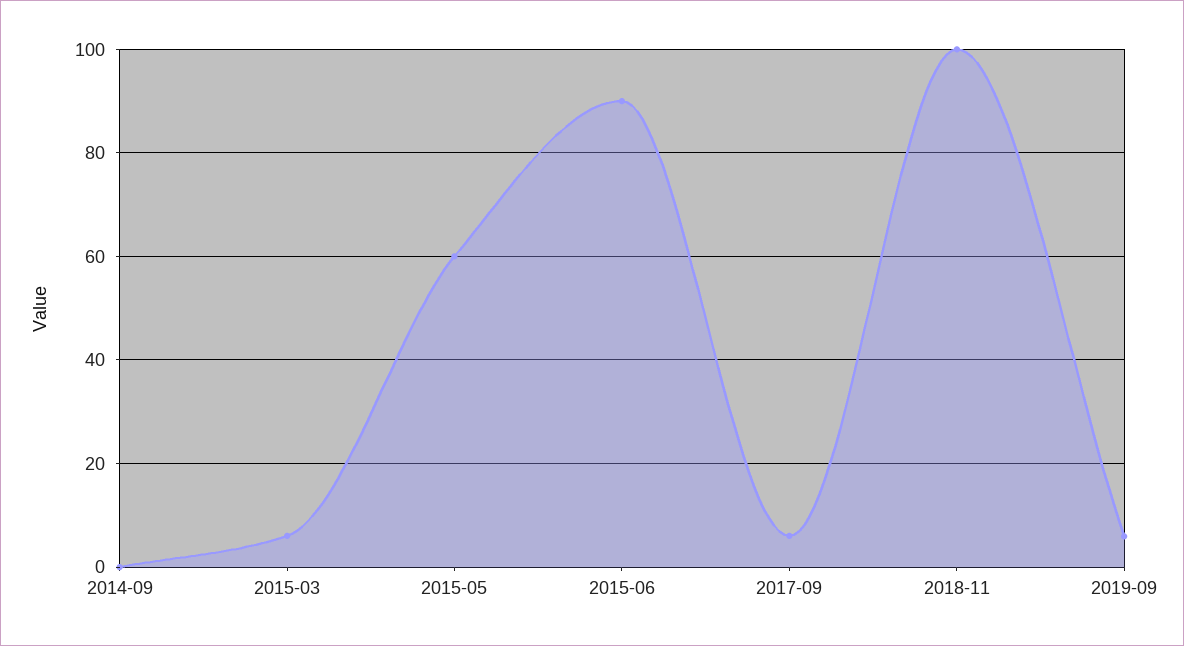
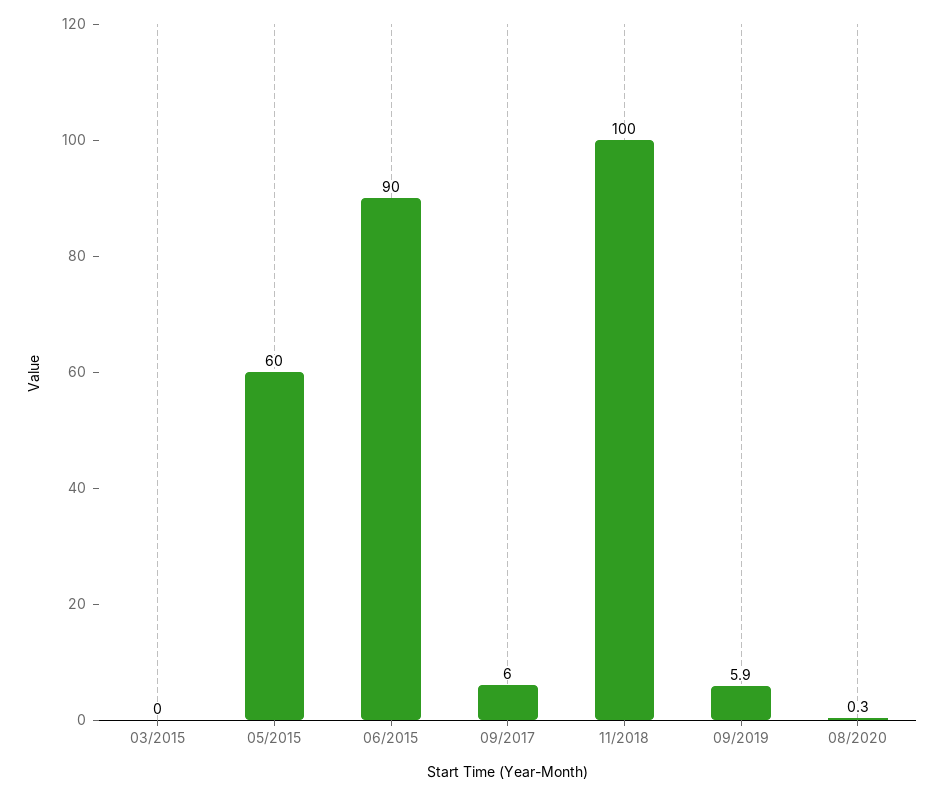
2014-09: 0 -> none
2015-03: 6 -> 0
08/2020: none -> 0.3

